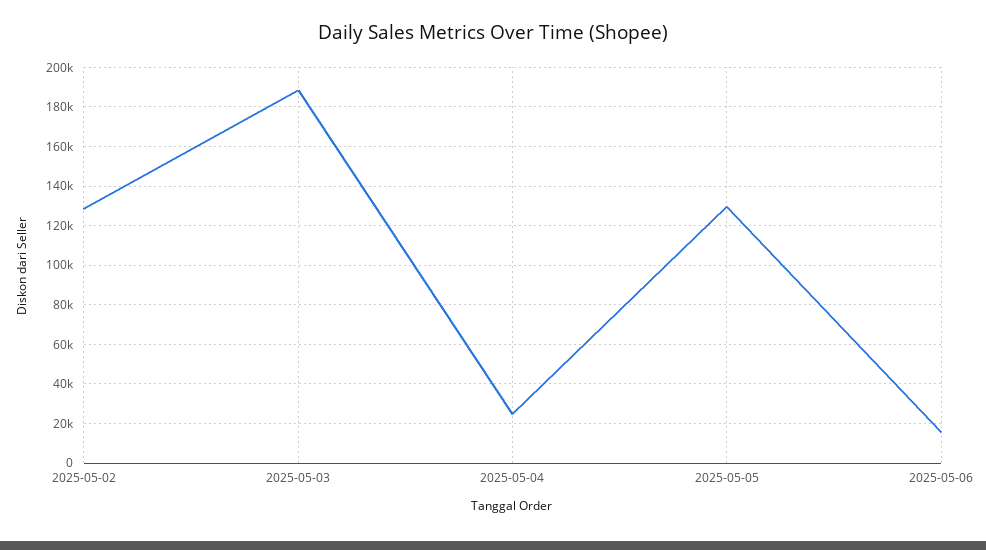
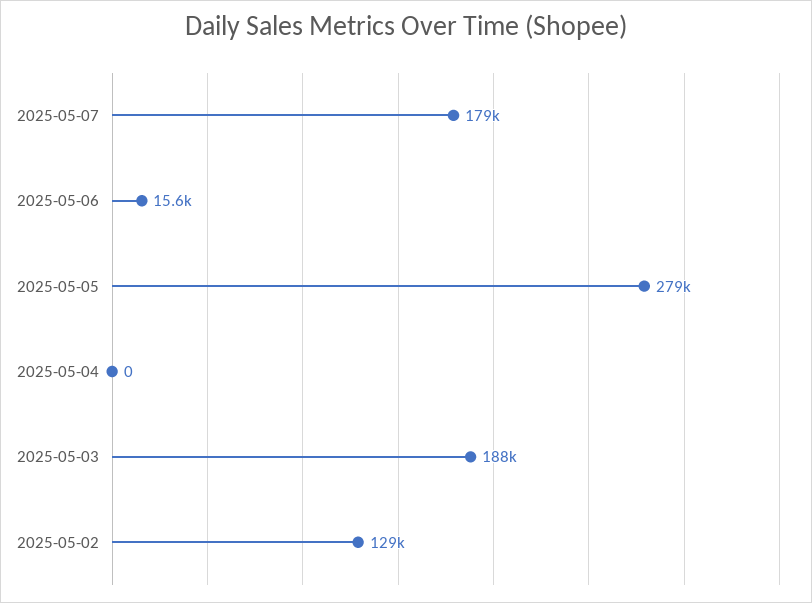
2025-05-04: 25000 -> 0
2025-05-05: 130000 -> 279000
2025-05-07: none -> 179000

